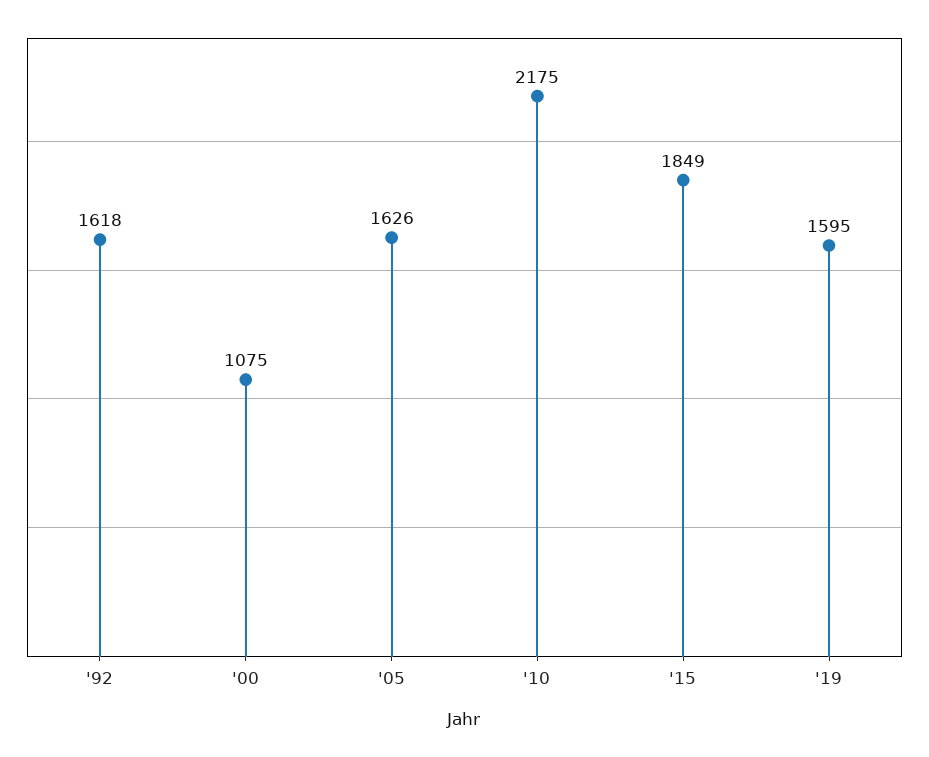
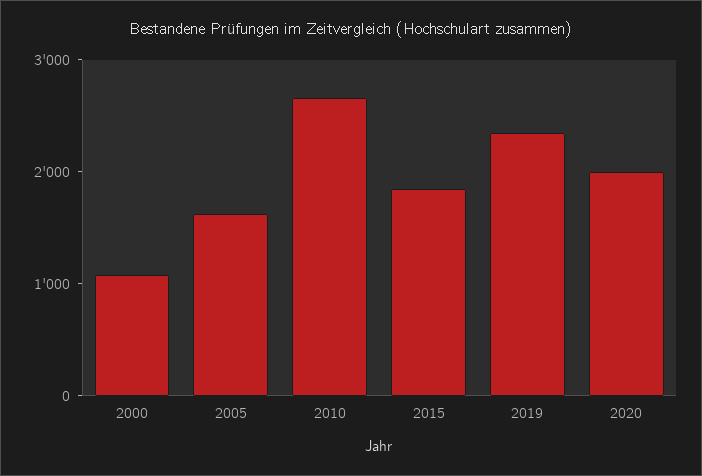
'92: 1618 -> none
'10: 2175 -> 2600
'19: 1595 -> 2400
2020: none -> 2000

